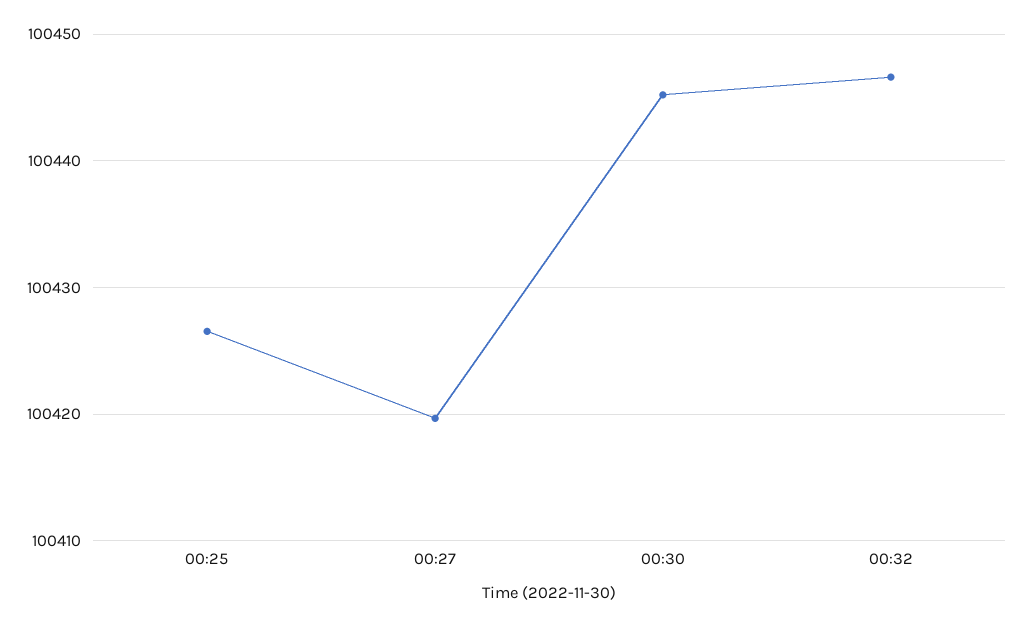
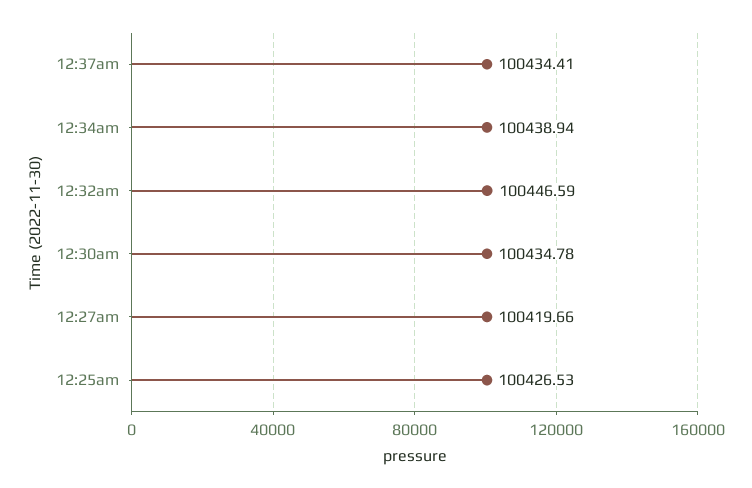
00:30: 100445 -> 100434.78
12:37am: none -> 100434.41
12:34am: none -> 100438.94

